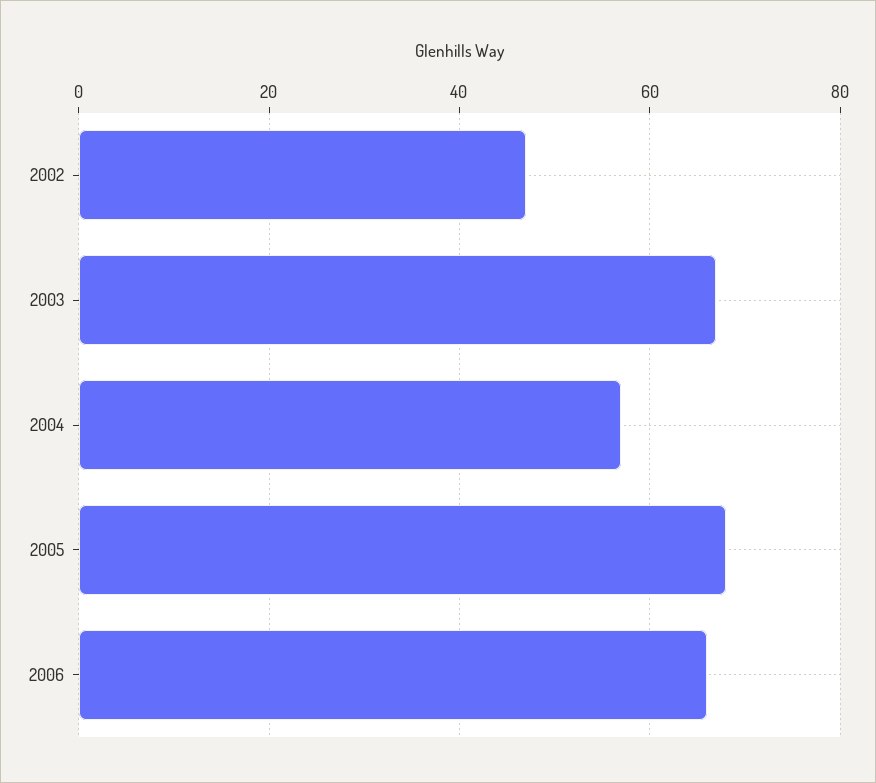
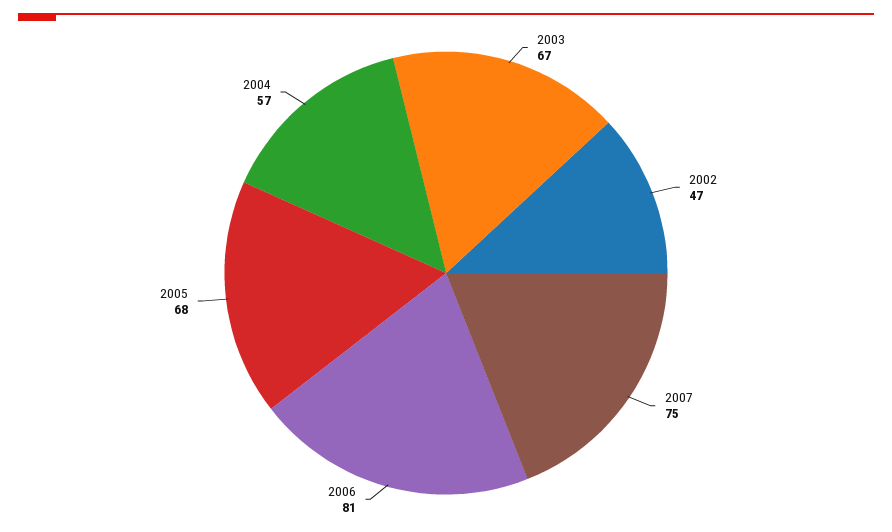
2006: 65 -> 81
2007: none -> 75

